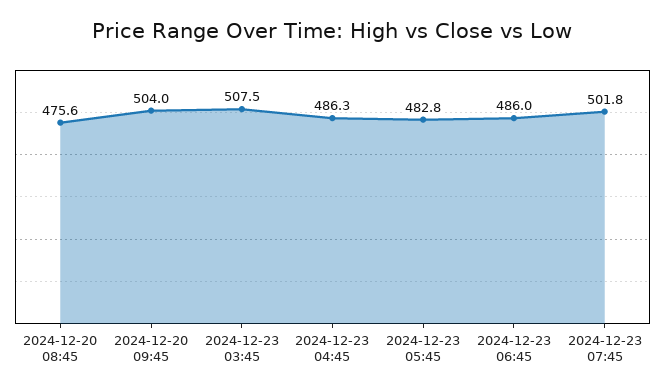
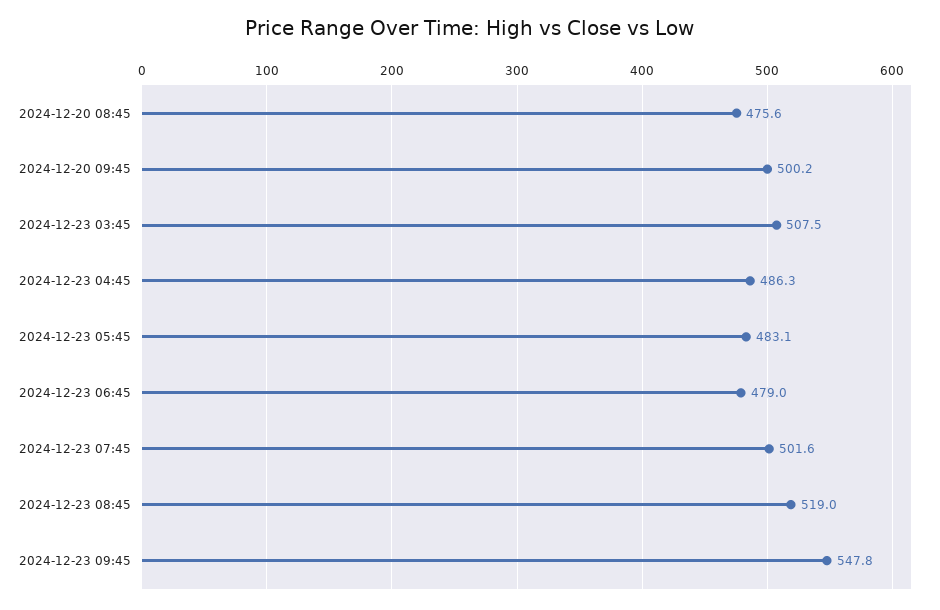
2024-12-20 09:45: 504 -> 500.2
2024-12-23 05:45: 482.8 -> 483.1
2024-12-23 06:45: 486 -> 479
2024-12-23 07:45: 501.8 -> 501.6
2024-12-23 08:45: none -> 519
2024-12-23 09:45: none -> 547.8

